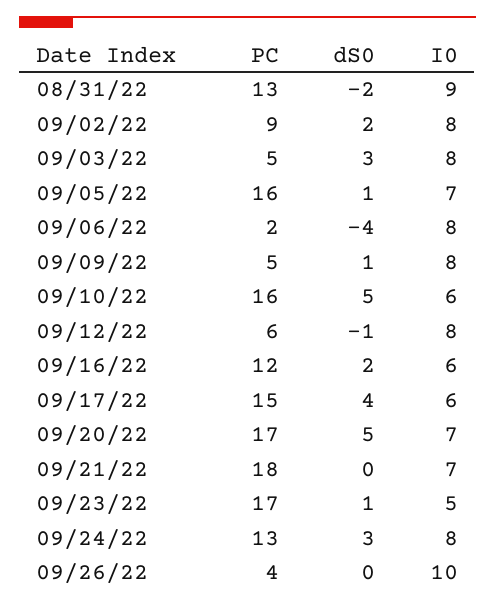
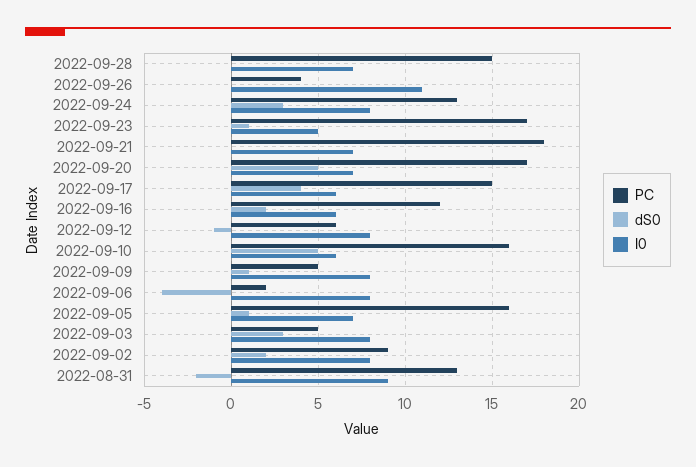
I0, 09/26/22: 10 -> 11
PC, 2022-09-28: none -> 15
dS0, 2022-09-28: none -> 0
I0, 2022-09-28: none -> 7

